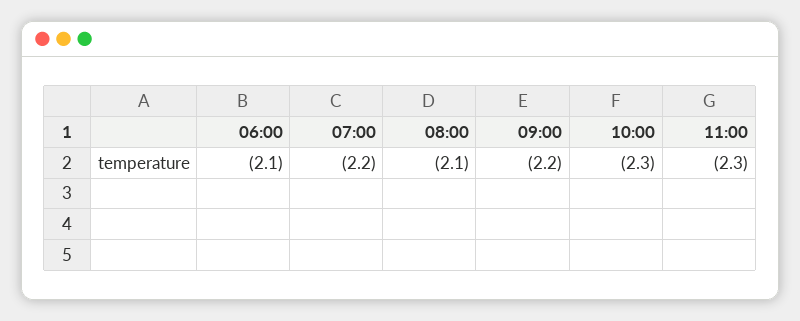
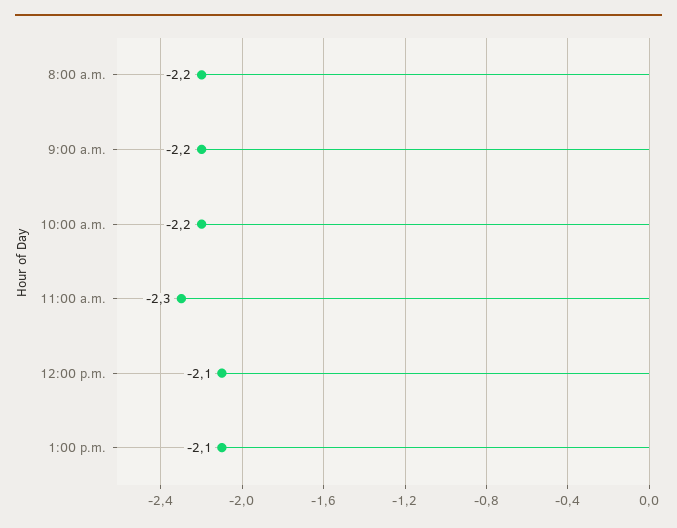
06:00: -2.1 -> none
07:00: -2.2 -> none
08:00: -2.1 -> -2.2
10:00: -2.3 -> -2.2
12:00 p.m.: none -> -2.1
1:00 p.m.: none -> -2.1

